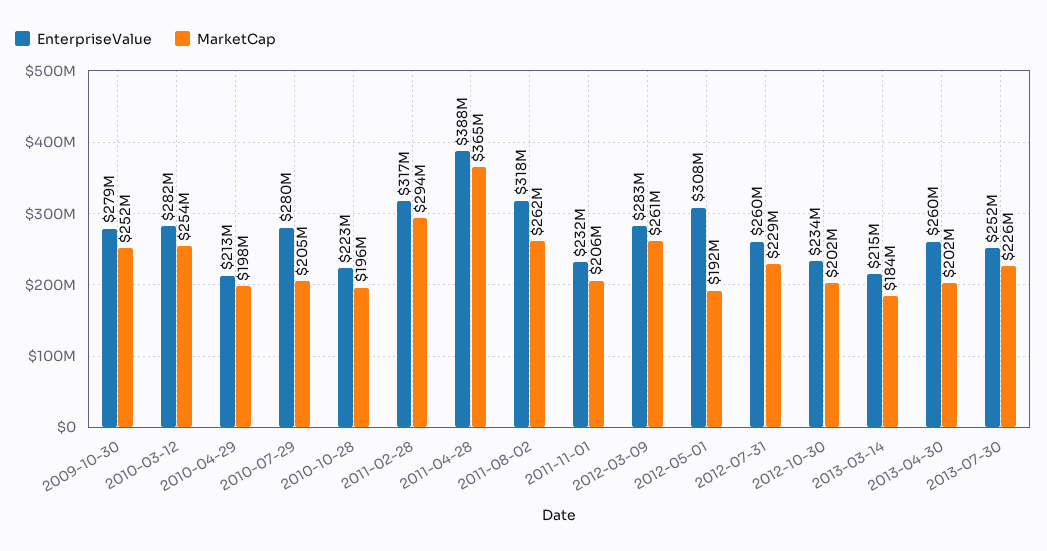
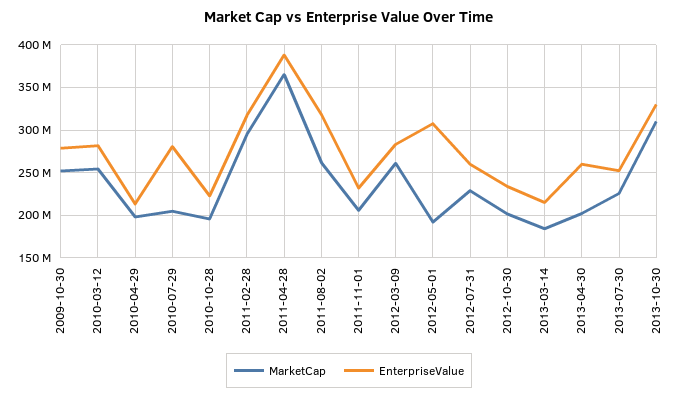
MarketCap, 2013-10-30: none -> 310000000
EnterpriseValue, 2013-10-30: none -> 330000000

